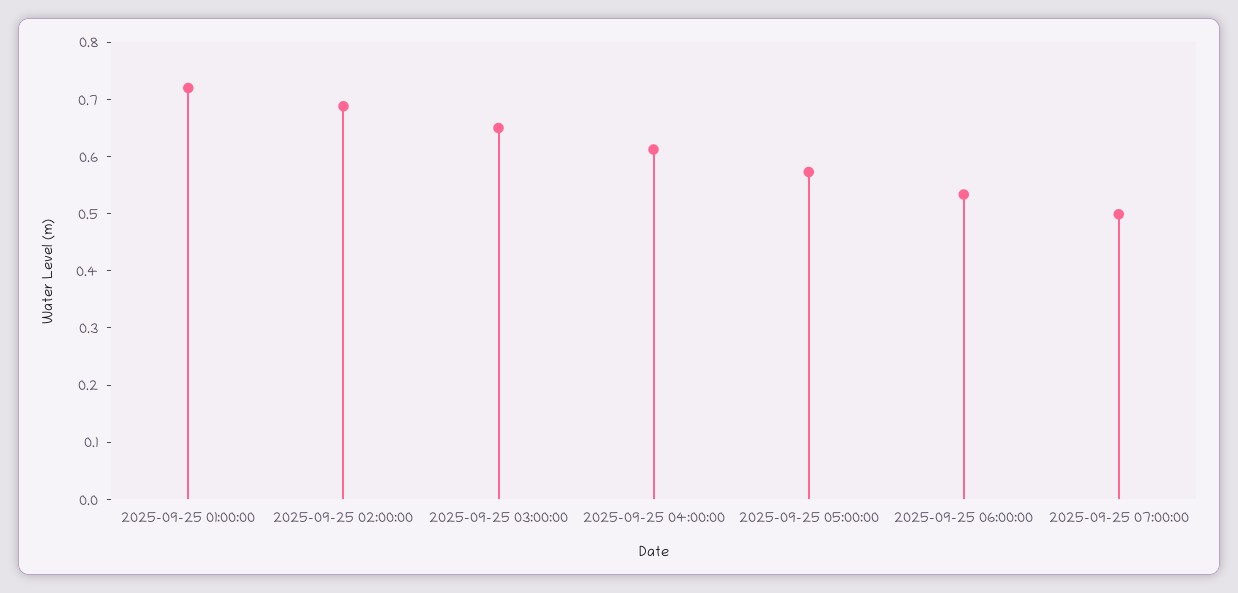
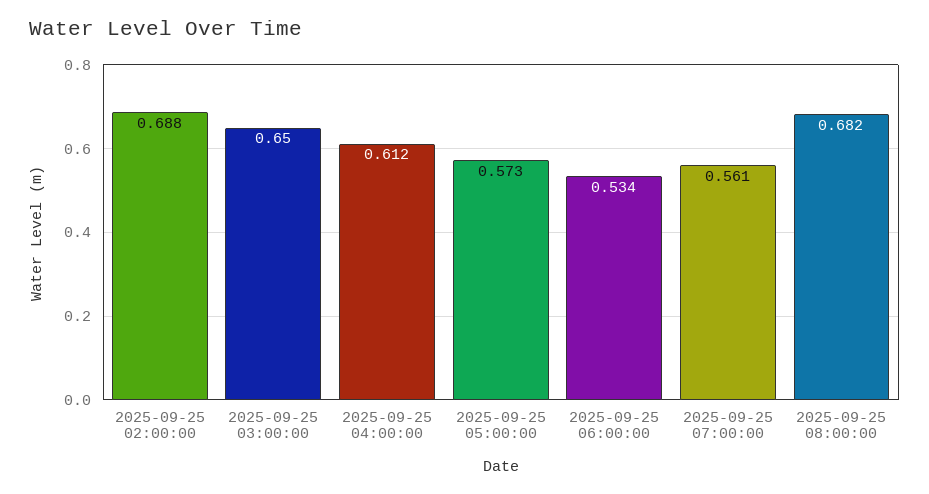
2025-09-25 01:00:00: 0.72 -> none
2025-09-25 07:00:00: 0.5 -> 0.561
2025-09-25 08:00:00: none -> 0.682

